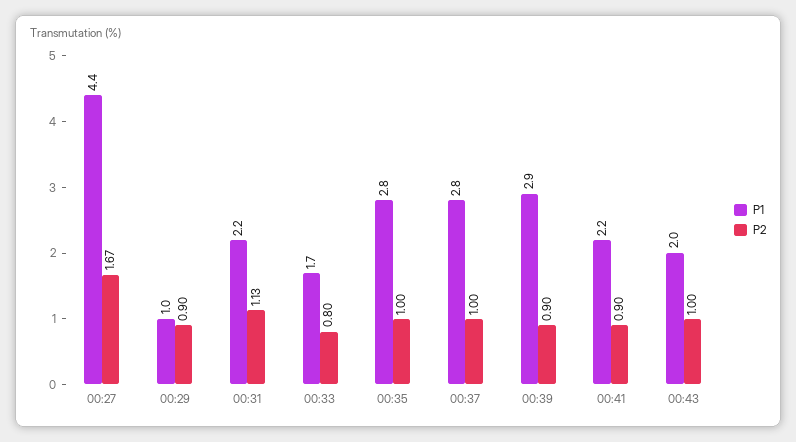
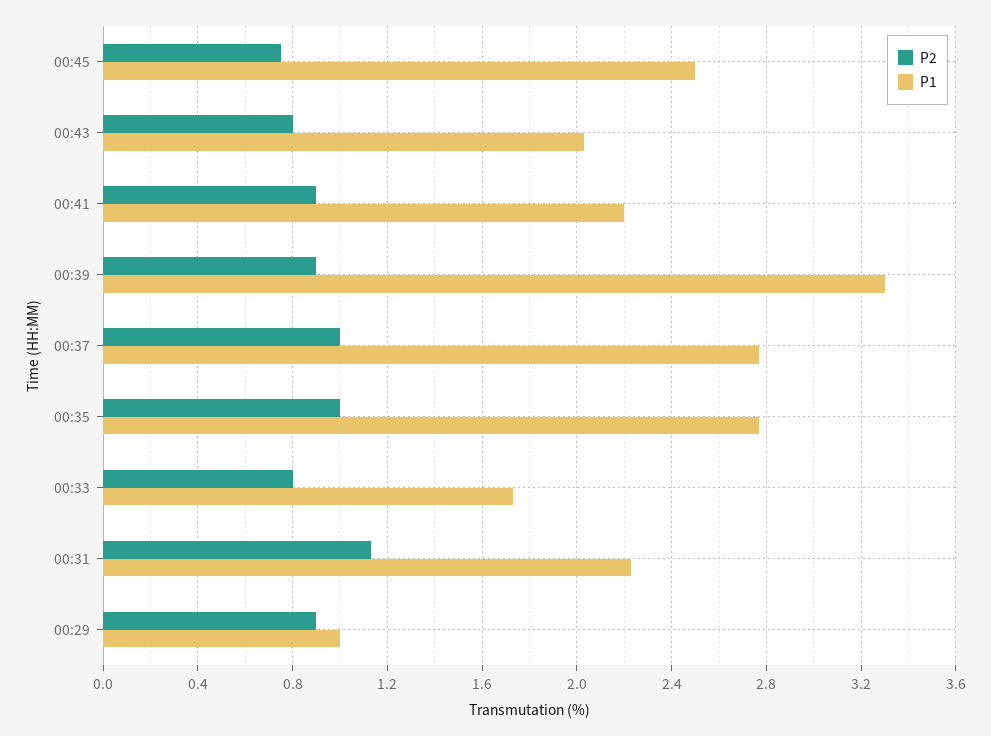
P1, 00:27: 4.4 -> none
P2, 00:27: 1.67 -> none
P1, 00:39: 2.9 -> 3.3
P2, 00:43: 1 -> 0.8
P2, 00:45: none -> 0.75
P1, 00:45: none -> 2.5

